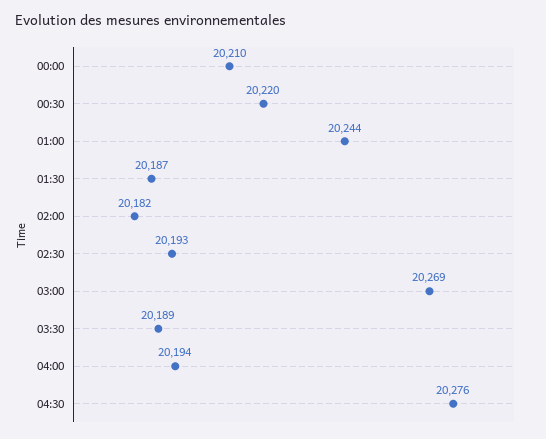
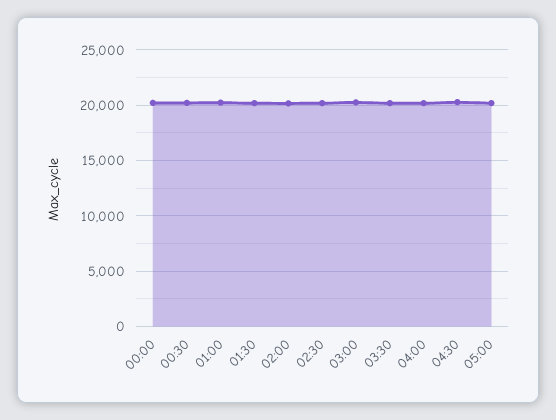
05:00: none -> 20000

